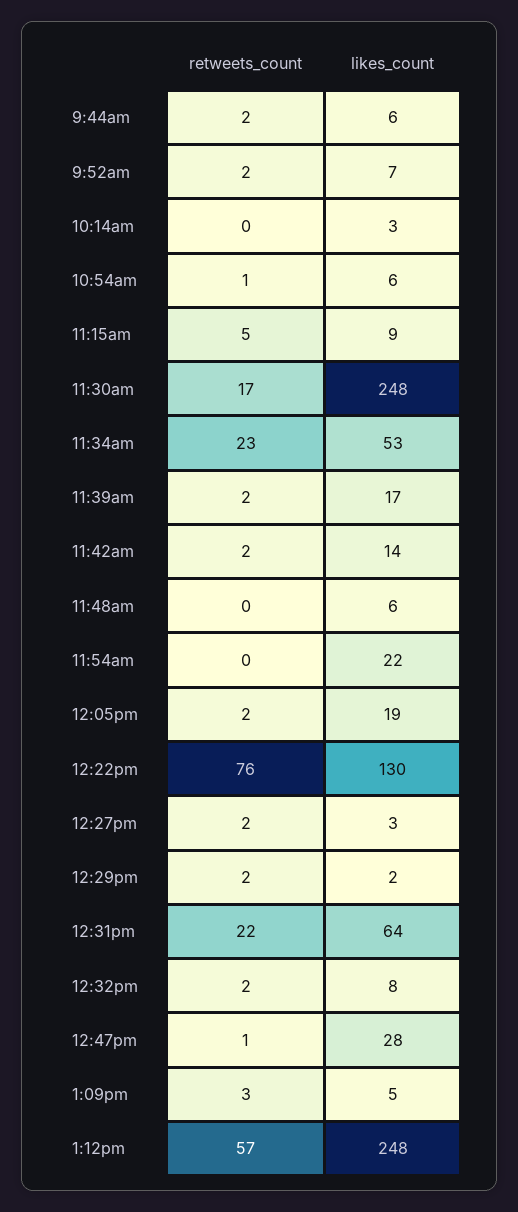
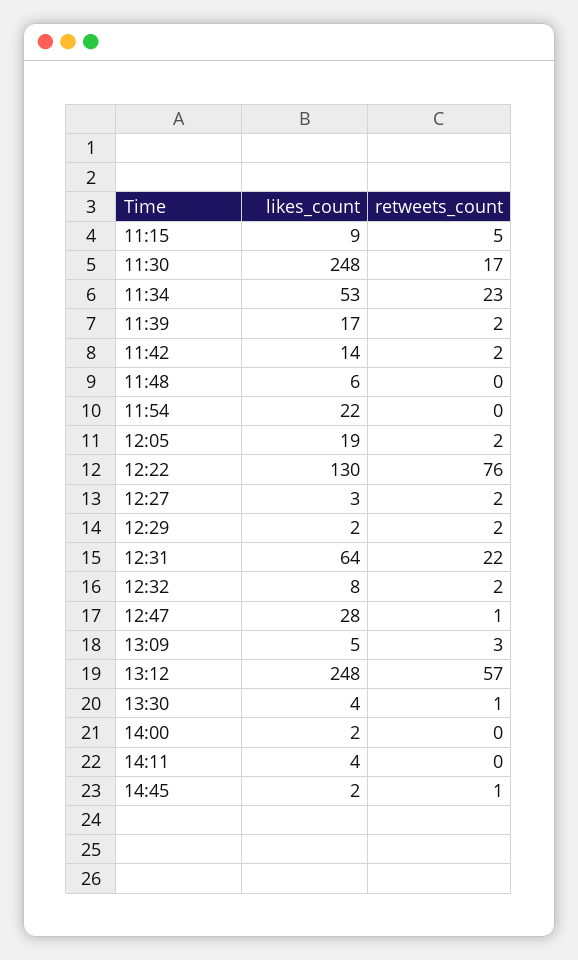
retweets_count, 9:44am: 2 -> none
likes_count, 9:44am: 6 -> none
retweets_count, 9:52am: 2 -> none
likes_count, 9:52am: 7 -> none
retweets_count, 10:14am: 0 -> none
likes_count, 10:14am: 3 -> none
retweets_count, 10:54am: 1 -> none
likes_count, 10:54am: 6 -> none
likes_count, 13:30: none -> 4
retweets_count, 13:30: none -> 1
likes_count, 14:00: none -> 2
retweets_count, 14:00: none -> 0
likes_count, 14:11: none -> 4
retweets_count, 14:11: none -> 0
likes_count, 14:45: none -> 2
retweets_count, 14:45: none -> 1

